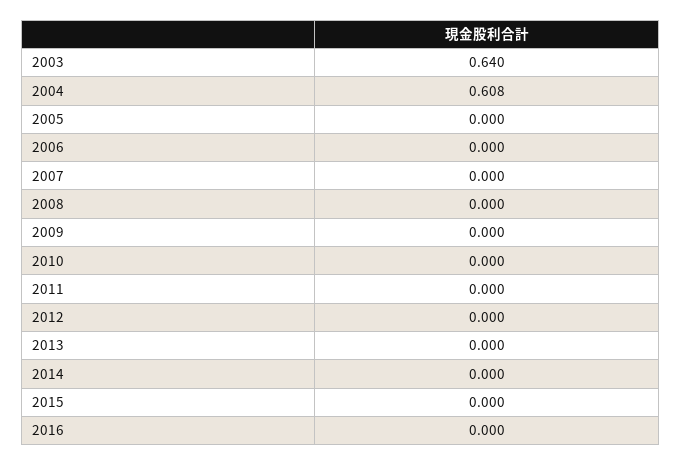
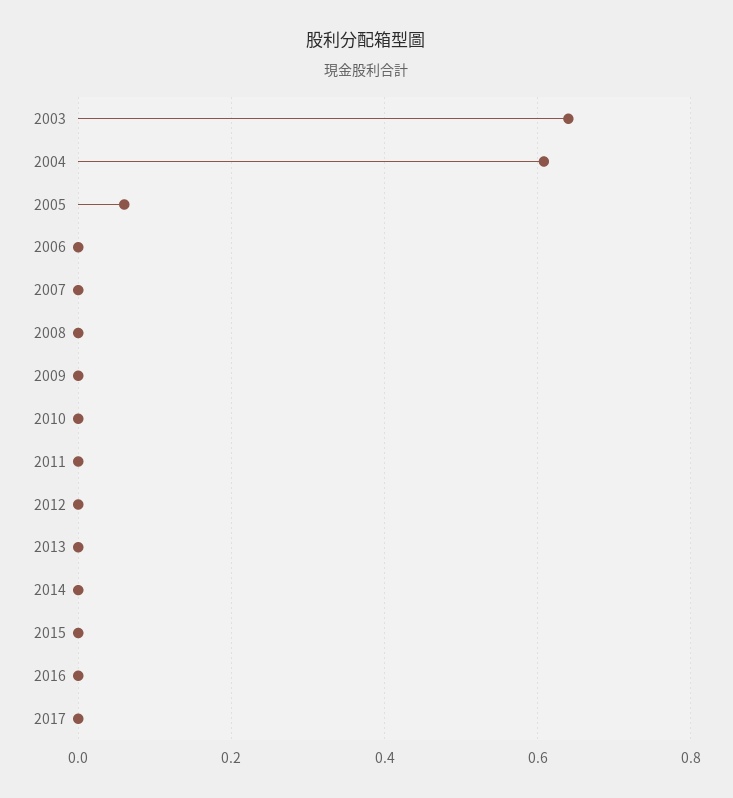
2005: 0 -> 0.06
2017: none -> 0

